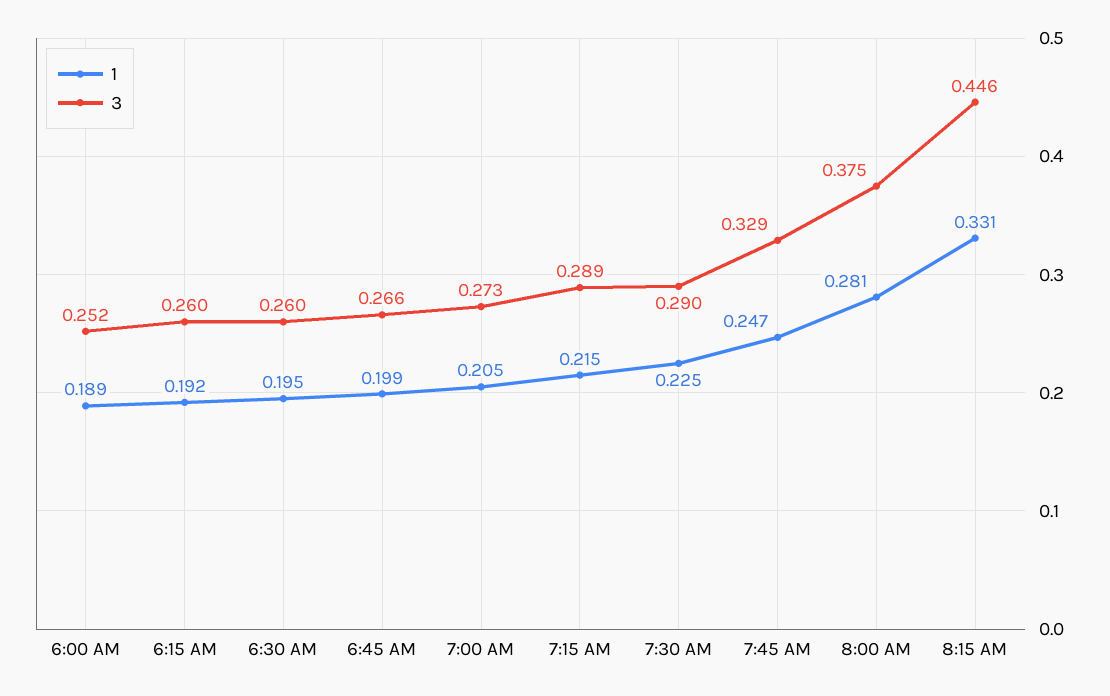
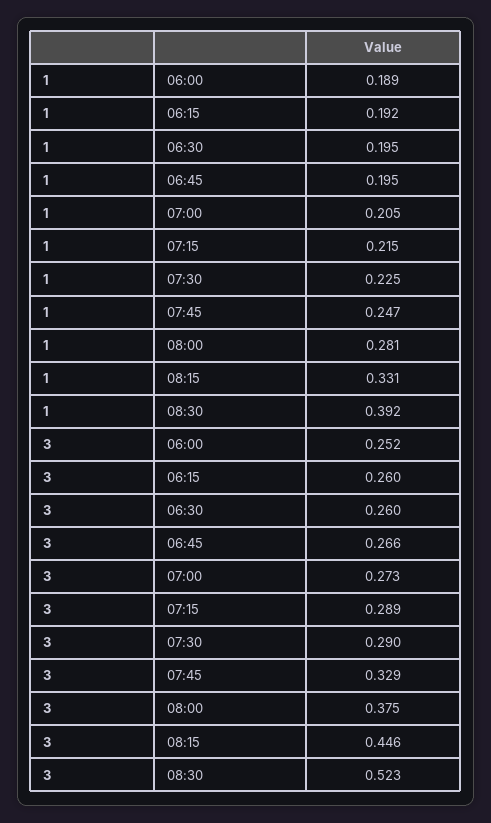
1, 6:45 AM: 0.199 -> 0.195
1, 08:30: none -> 0.392
3, 08:30: none -> 0.523

